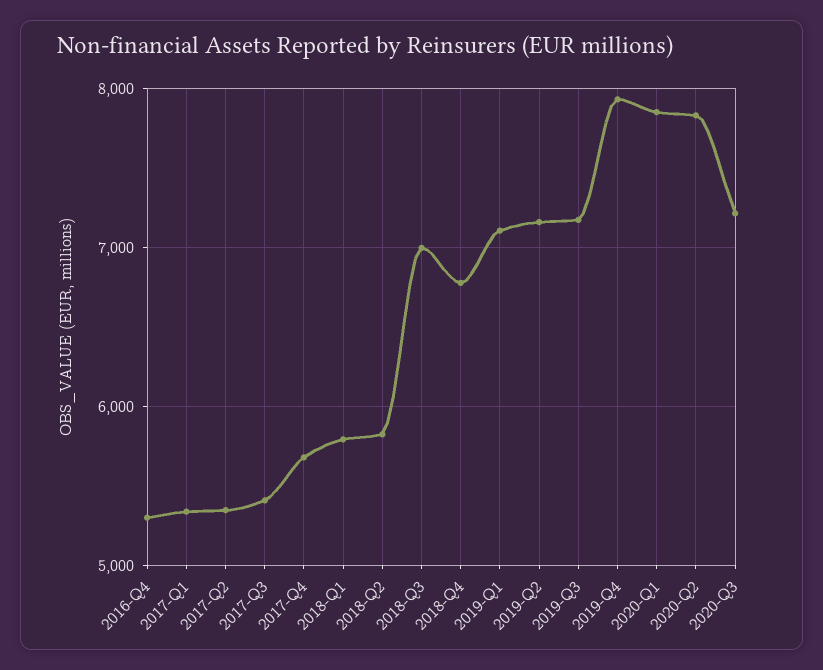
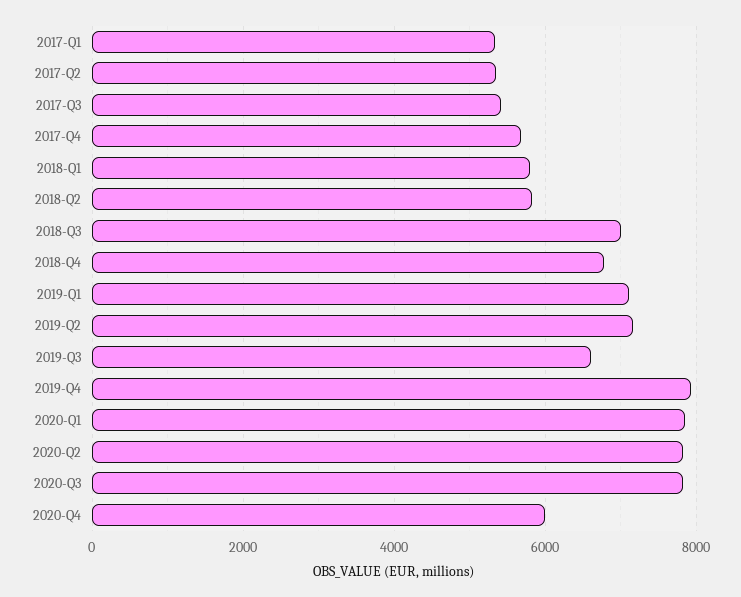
2016-Q4: 5300 -> none
2019-Q3: 7200 -> 6600
2020-Q3: 7200 -> 7800
2020-Q4: none -> 6000

